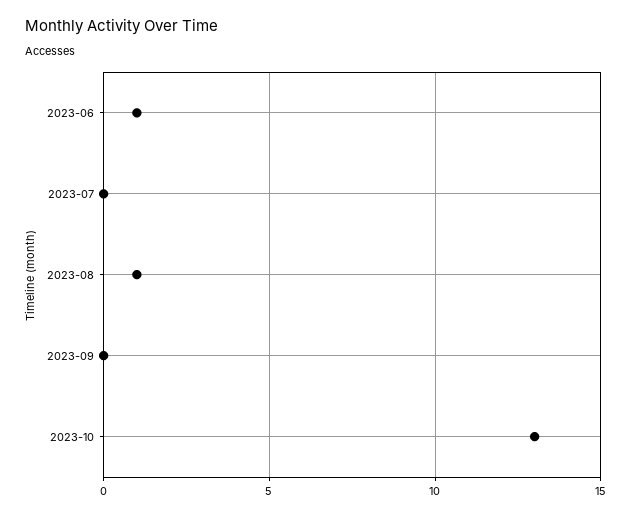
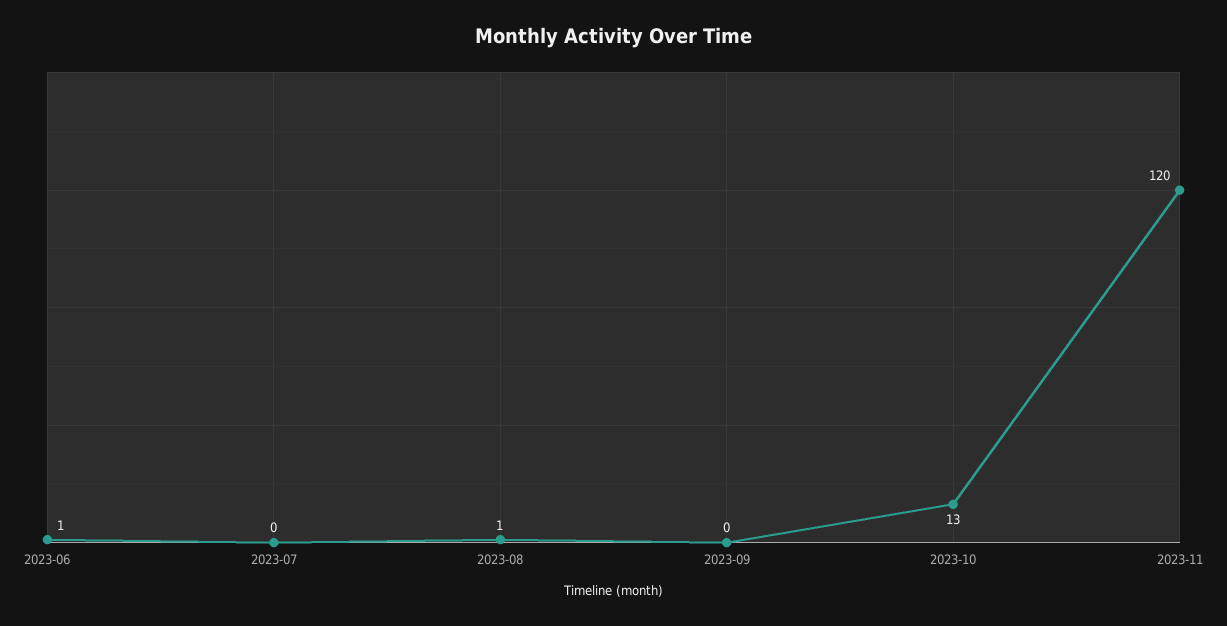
2023-11: none -> 120

